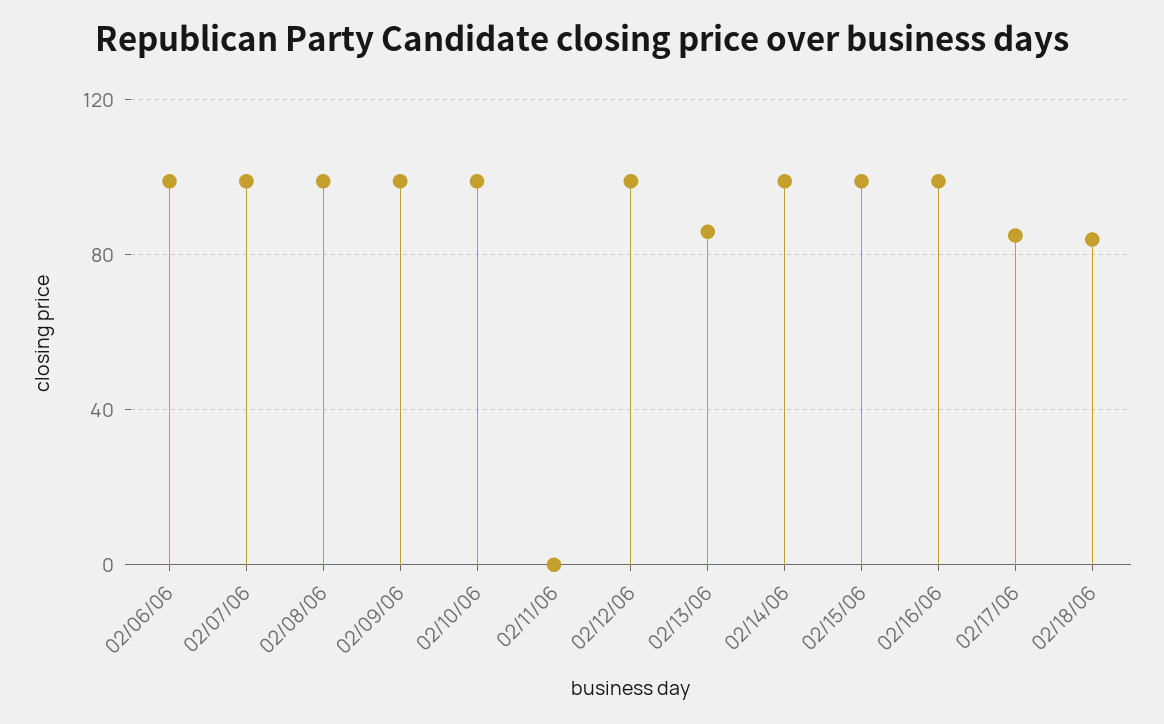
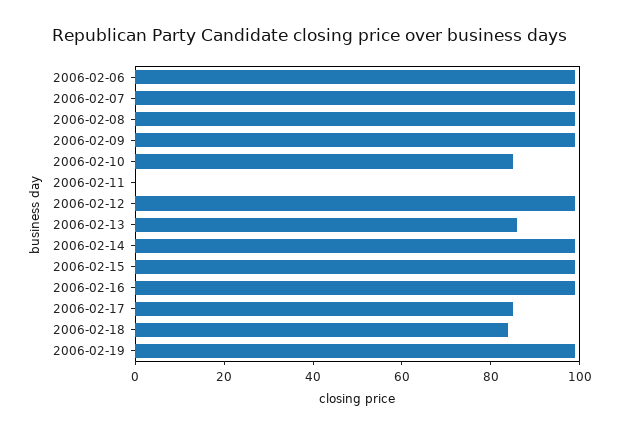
02/10/06: 100 -> 85
2006-02-19: none -> 100

